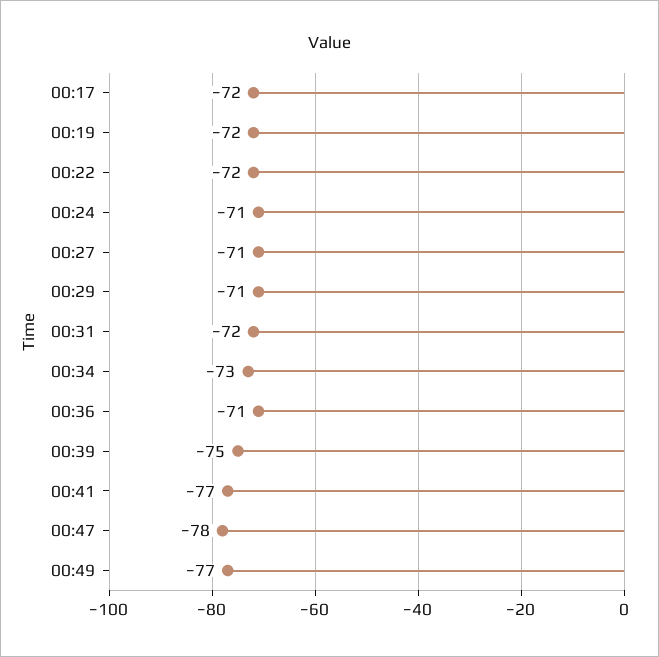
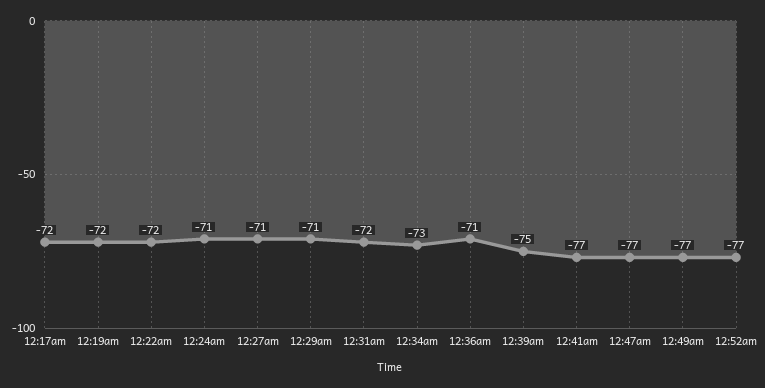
00:47: -78 -> -77
12:52am: none -> -77

